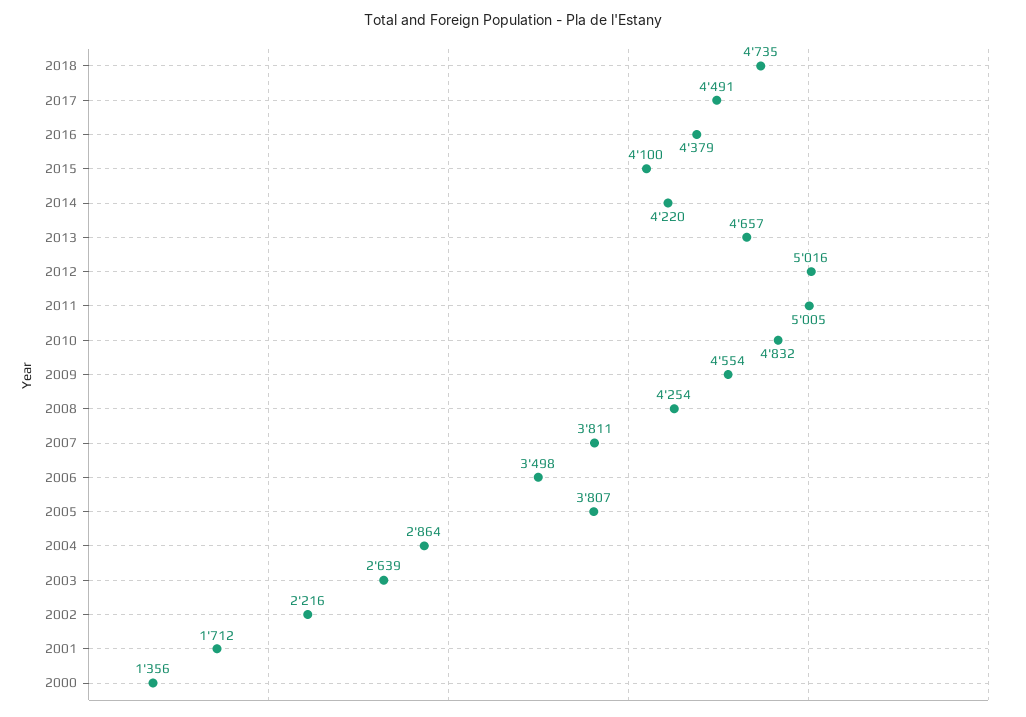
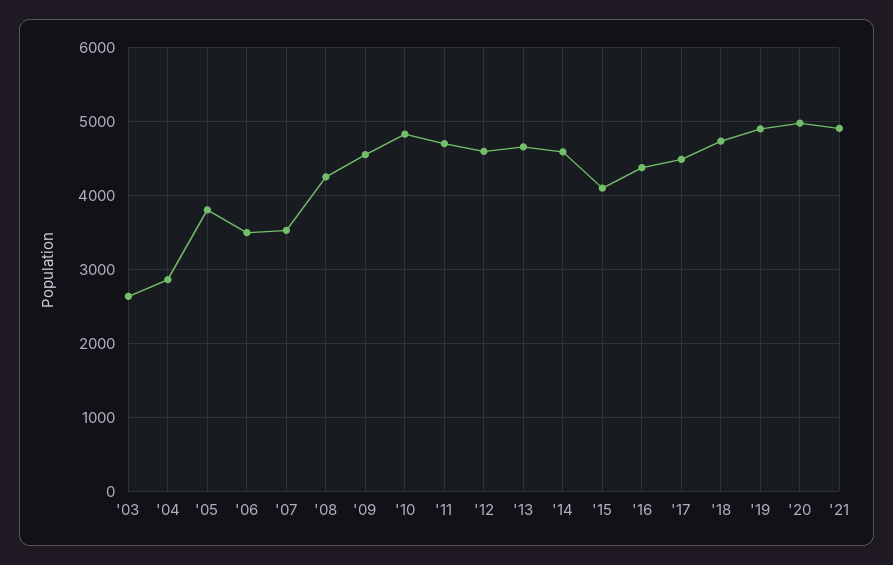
2014: 4220 -> 4600
2012: 5016 -> 4600
2011: 5005 -> 4700
2007: 3811 -> 3500
2002: 2216 -> none
2001: 1712 -> none
2000: 1356 -> none
'19: none -> 4900
'20: none -> 5000
'21: none -> 4900

